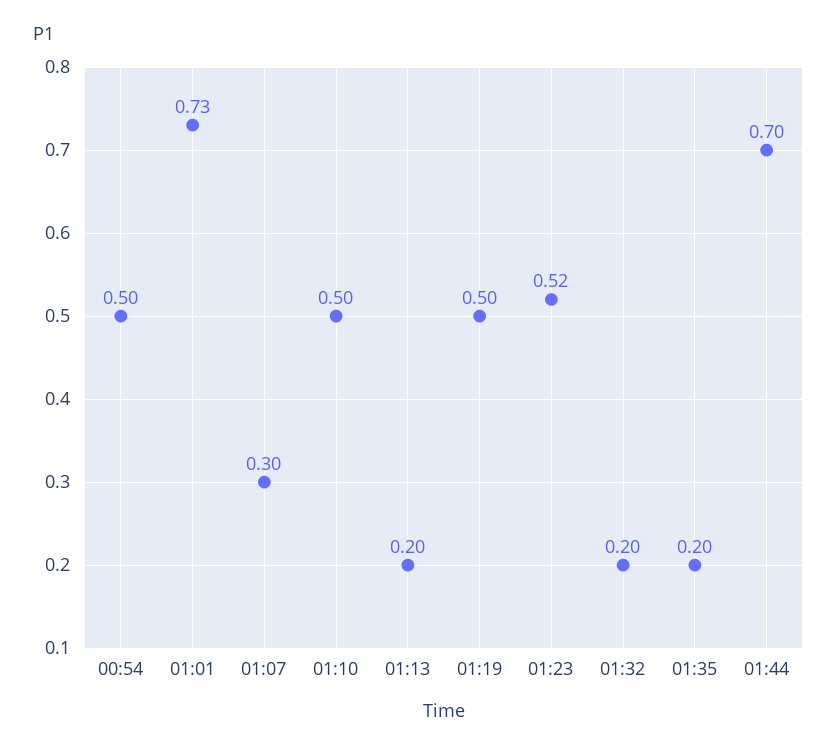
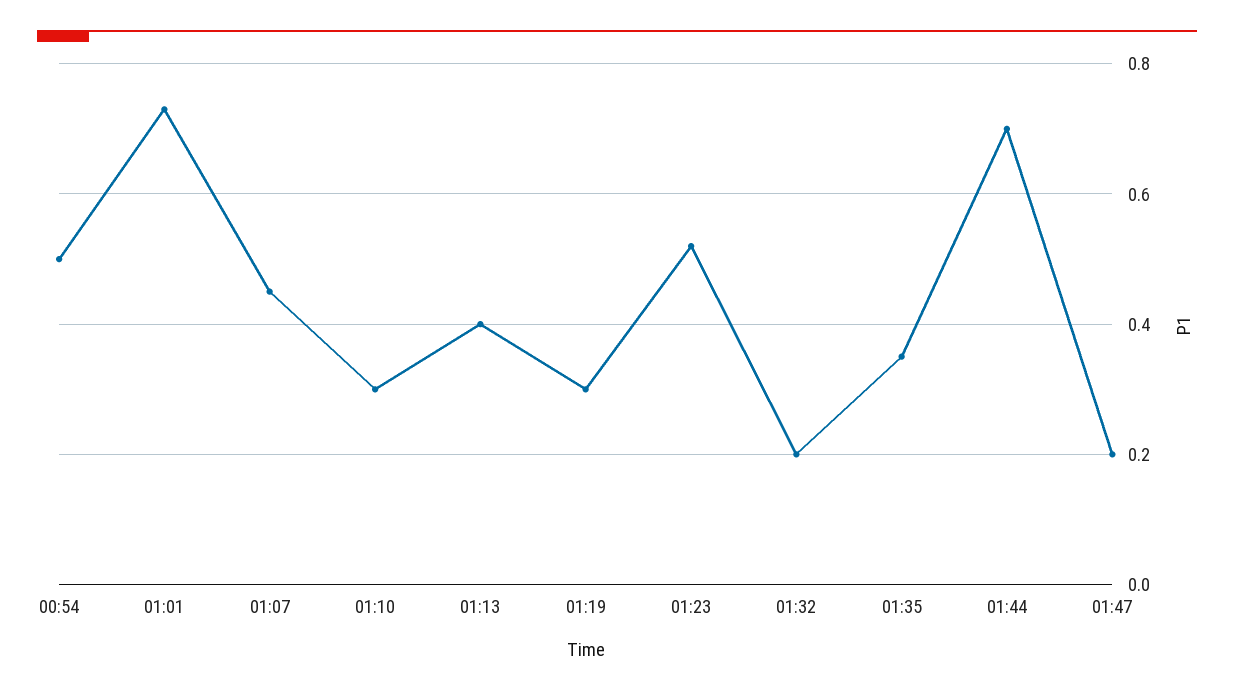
01:07: 0.3 -> 0.45
01:10: 0.5 -> 0.3
01:13: 0.2 -> 0.4
01:19: 0.5 -> 0.3
01:35: 0.2 -> 0.35
01:47: none -> 0.2

